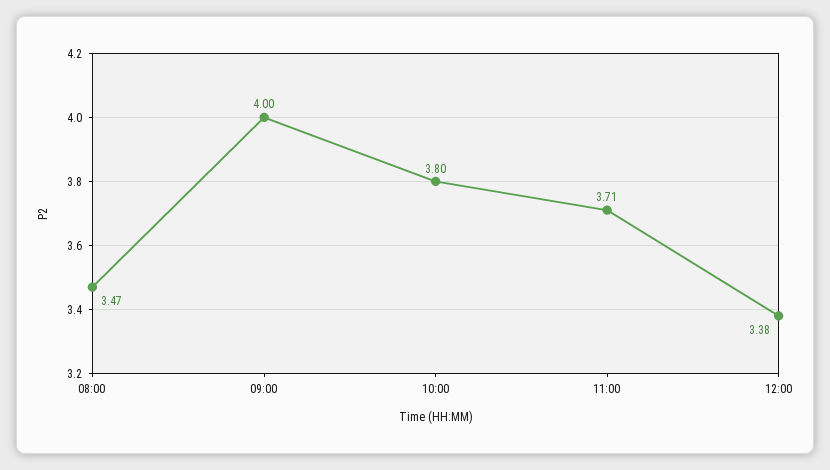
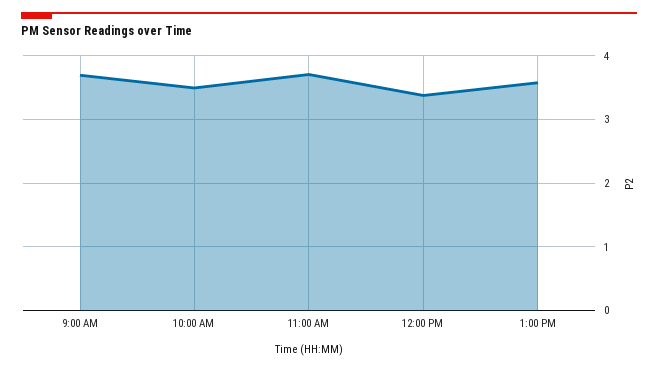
08:00: 3.47 -> none
09:00: 4 -> 3.7
10:00: 3.8 -> 3.5
1:00 PM: none -> 3.6

